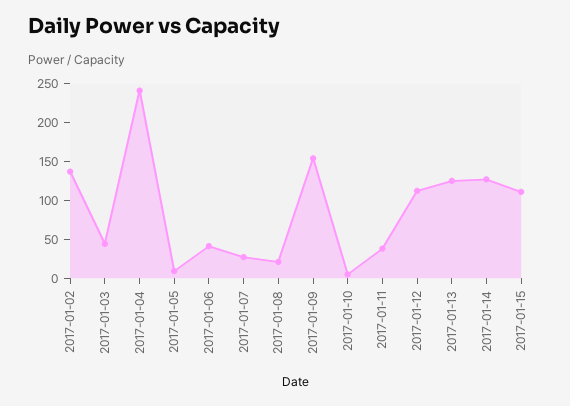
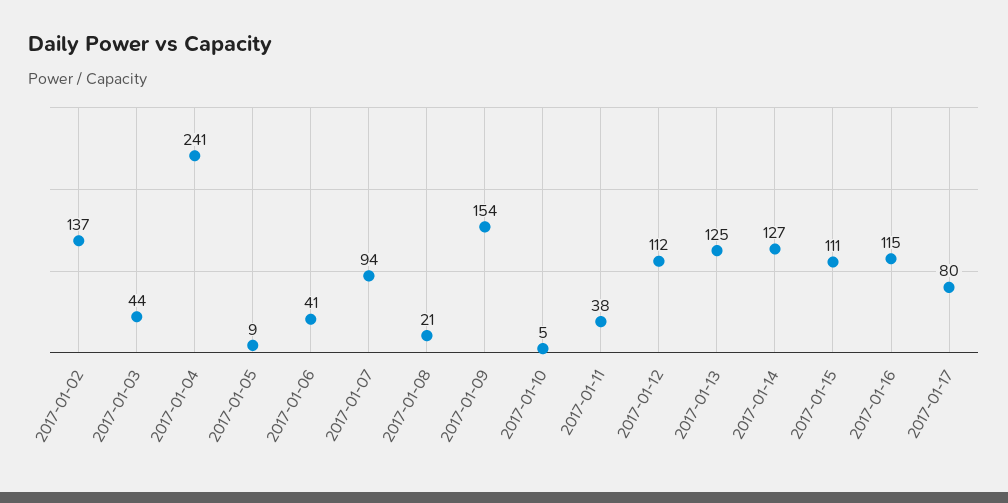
2017-01-07: 25 -> 94
2017-01-16: none -> 115
2017-01-17: none -> 80

